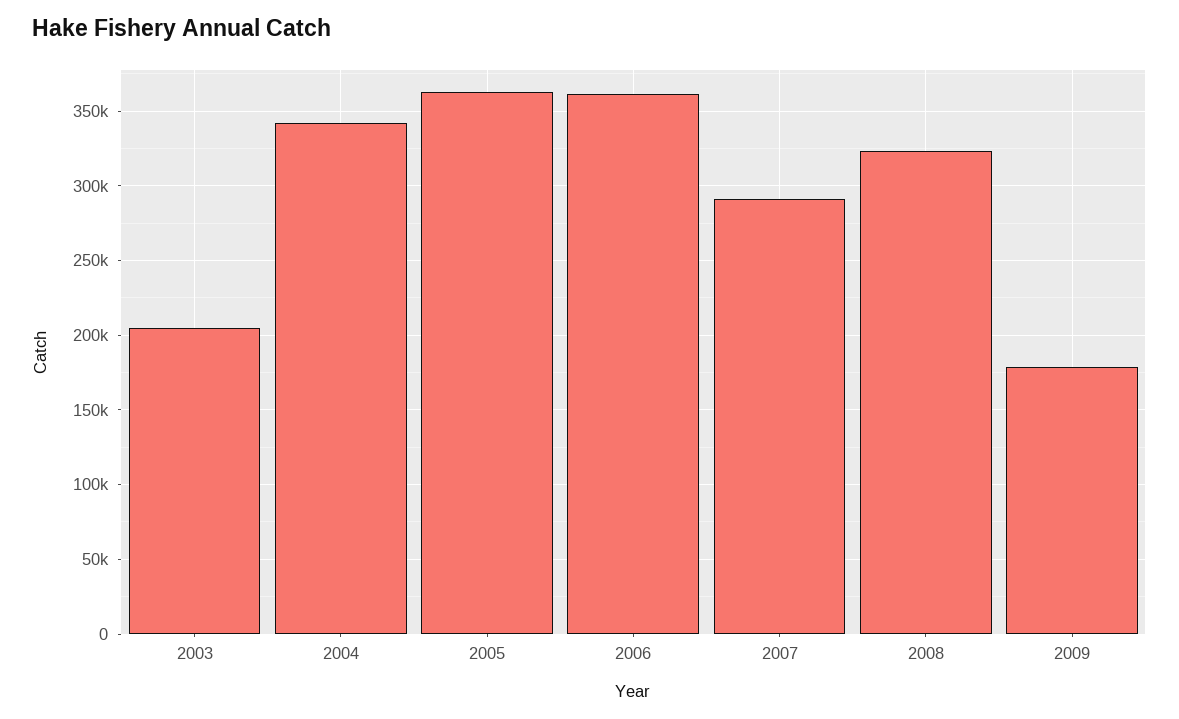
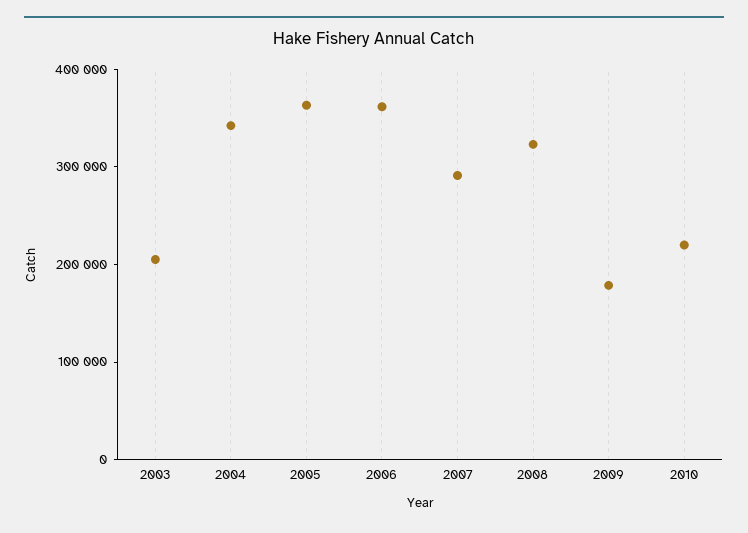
2010: none -> 220000

